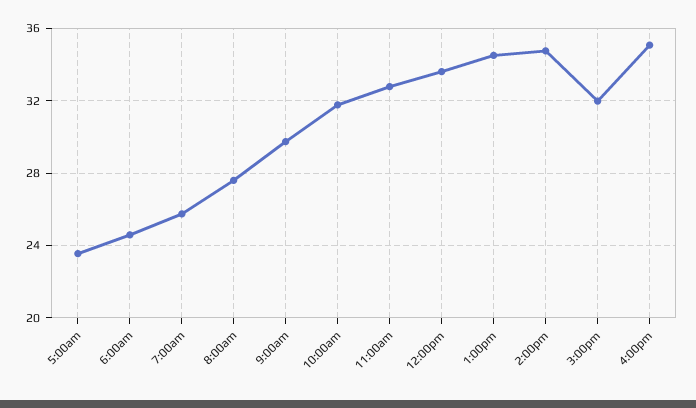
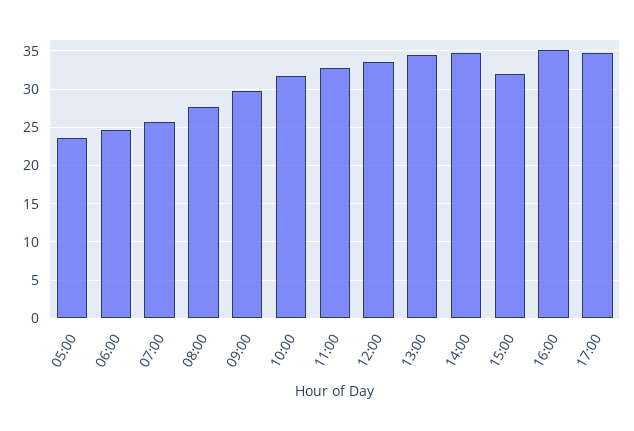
17:00: none -> 35

